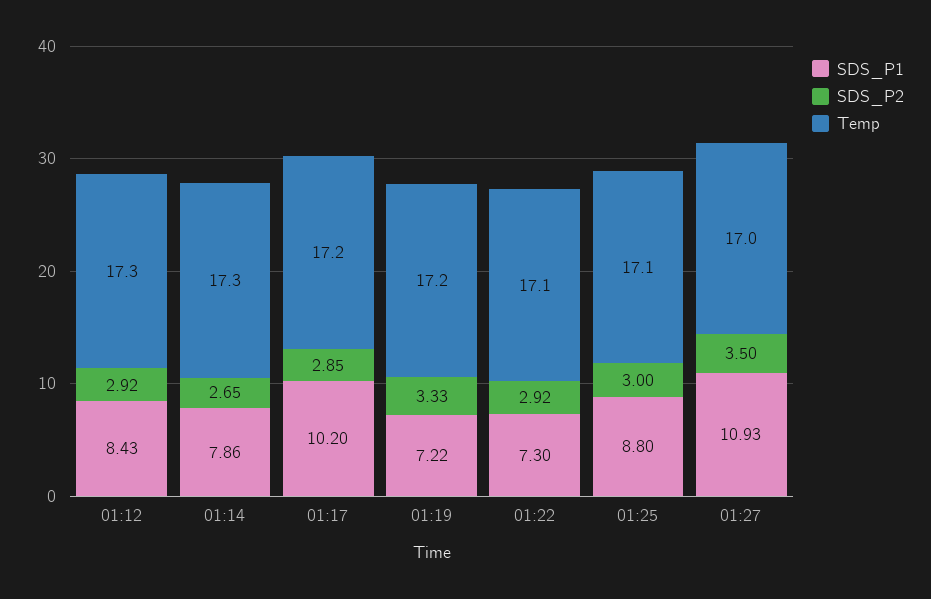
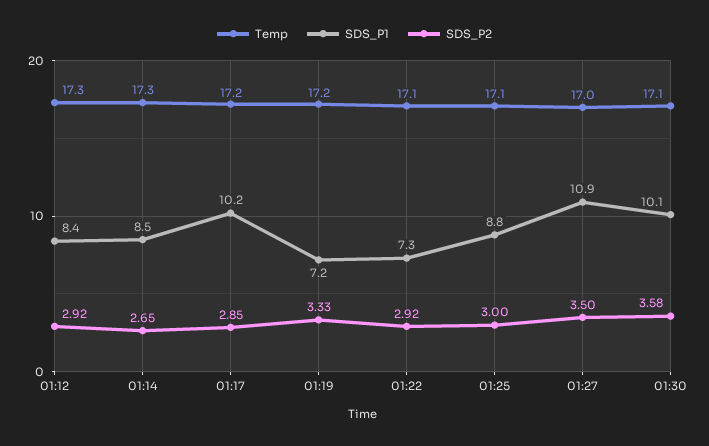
SDS_P1, 01:14: 7.86 -> 8.5
Temp, 01:30: none -> 17.1
SDS_P1, 01:30: none -> 10.1
SDS_P2, 01:30: none -> 3.58

